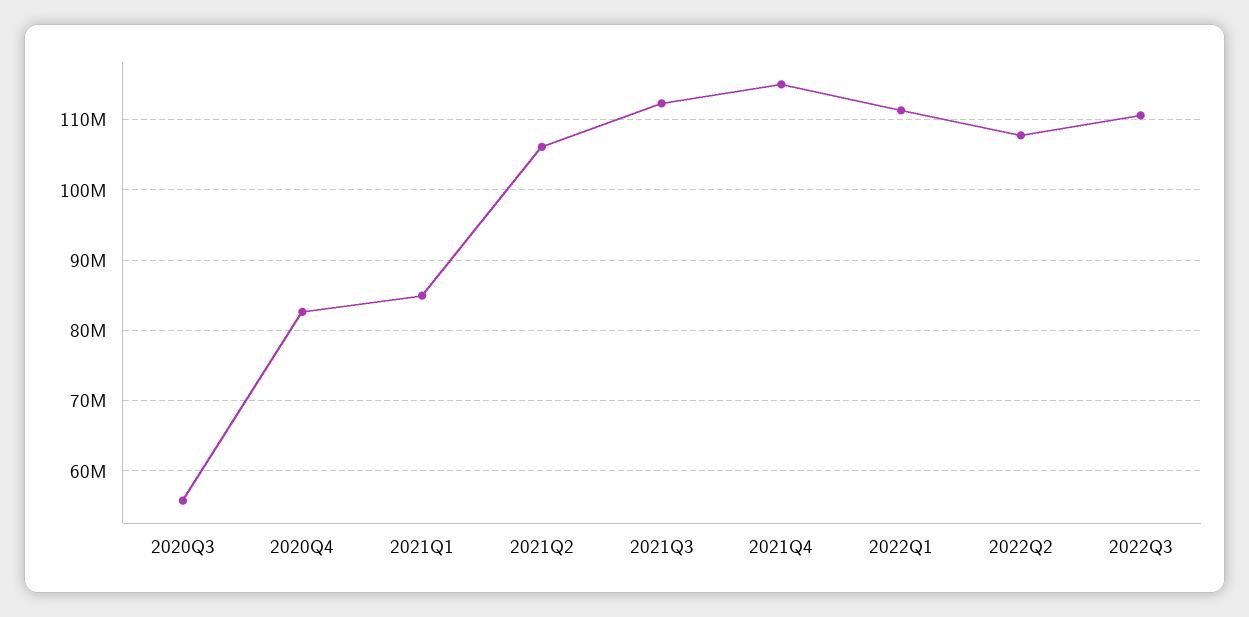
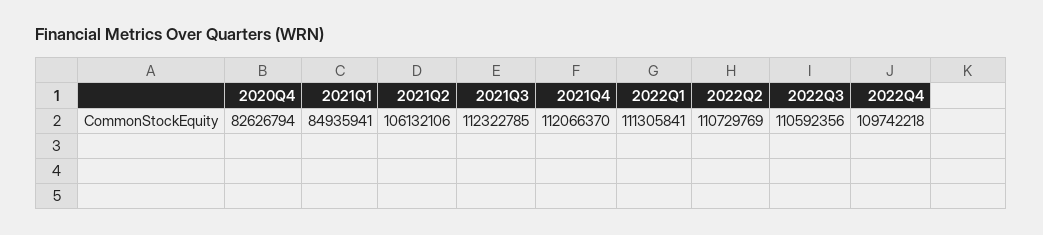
2020Q3: 56000000 -> none
2021Q4: 115000000 -> 112066370
2022Q2: 108000000 -> 110729769
2022Q4: none -> 109742218

